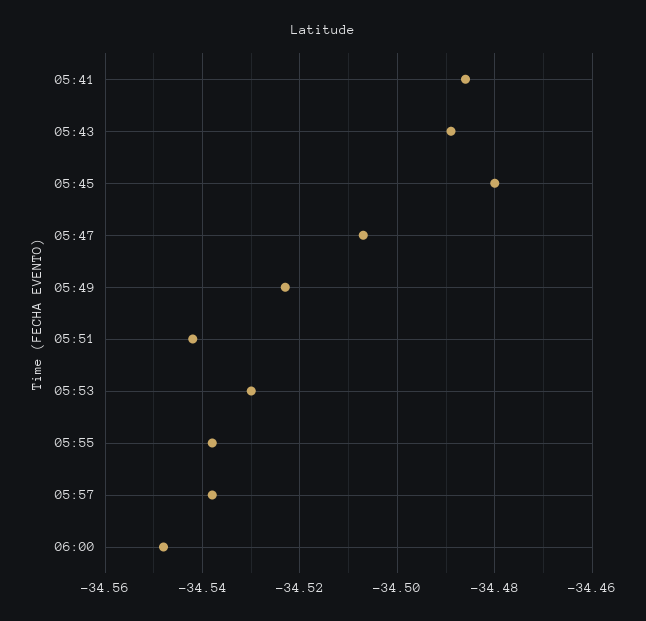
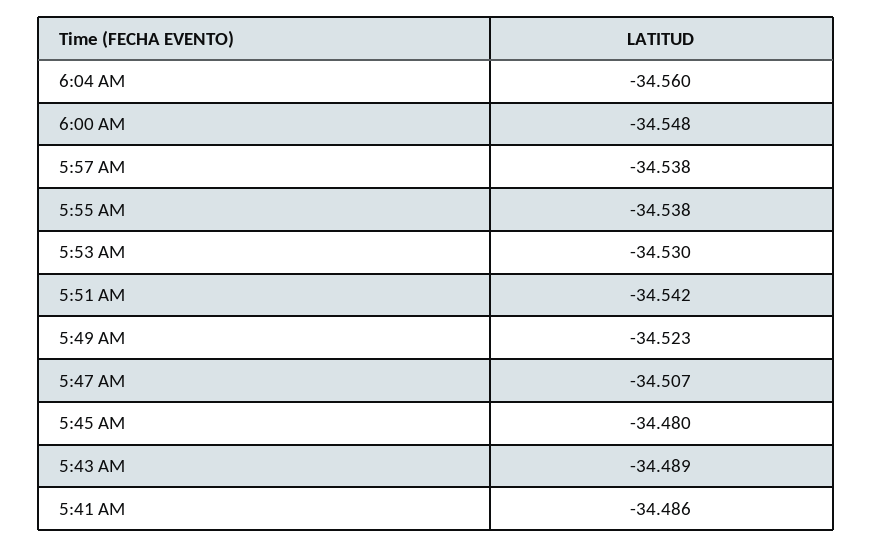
6:04 AM: none -> -34.56

